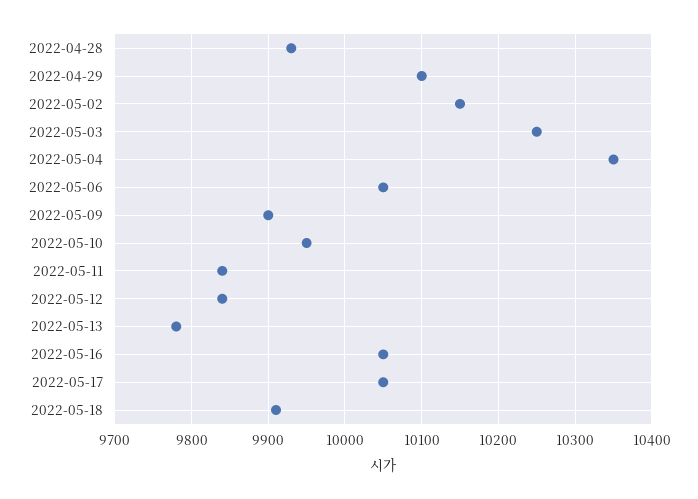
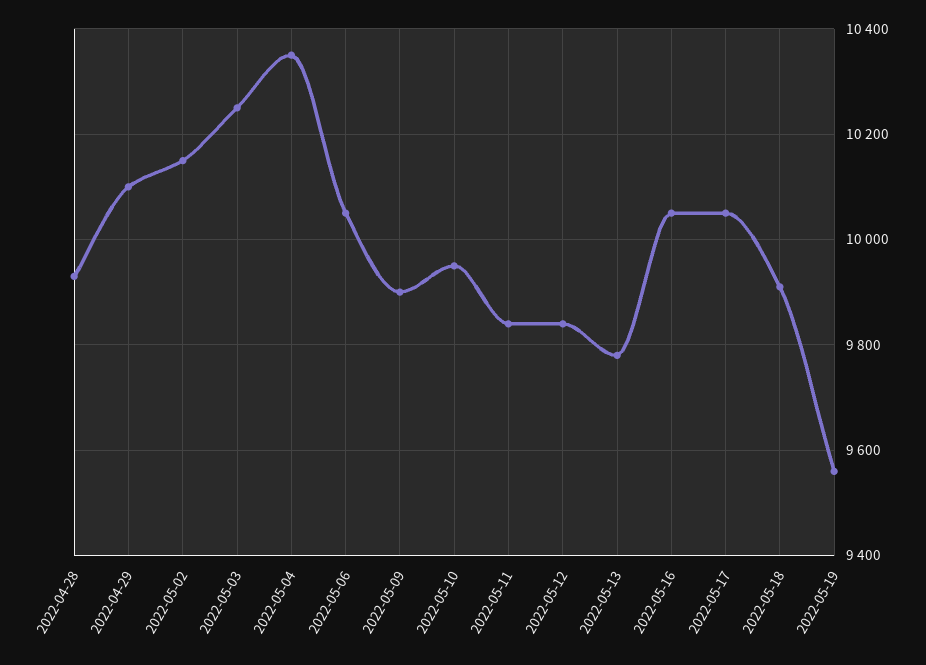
2022-05-19: none -> 9560

